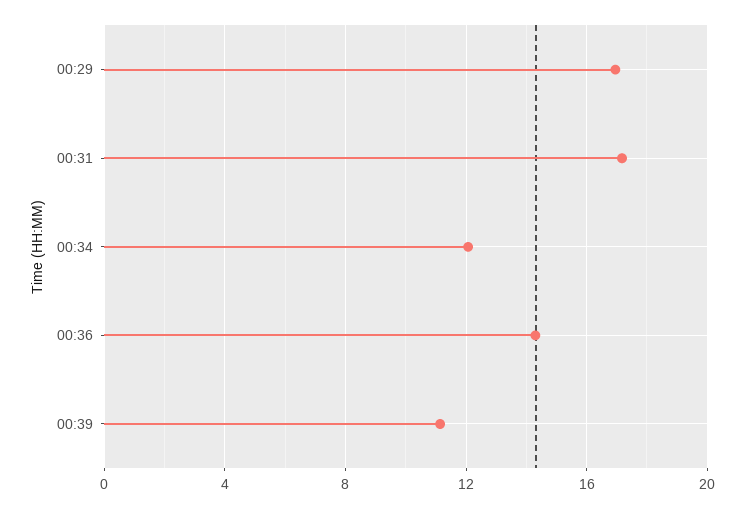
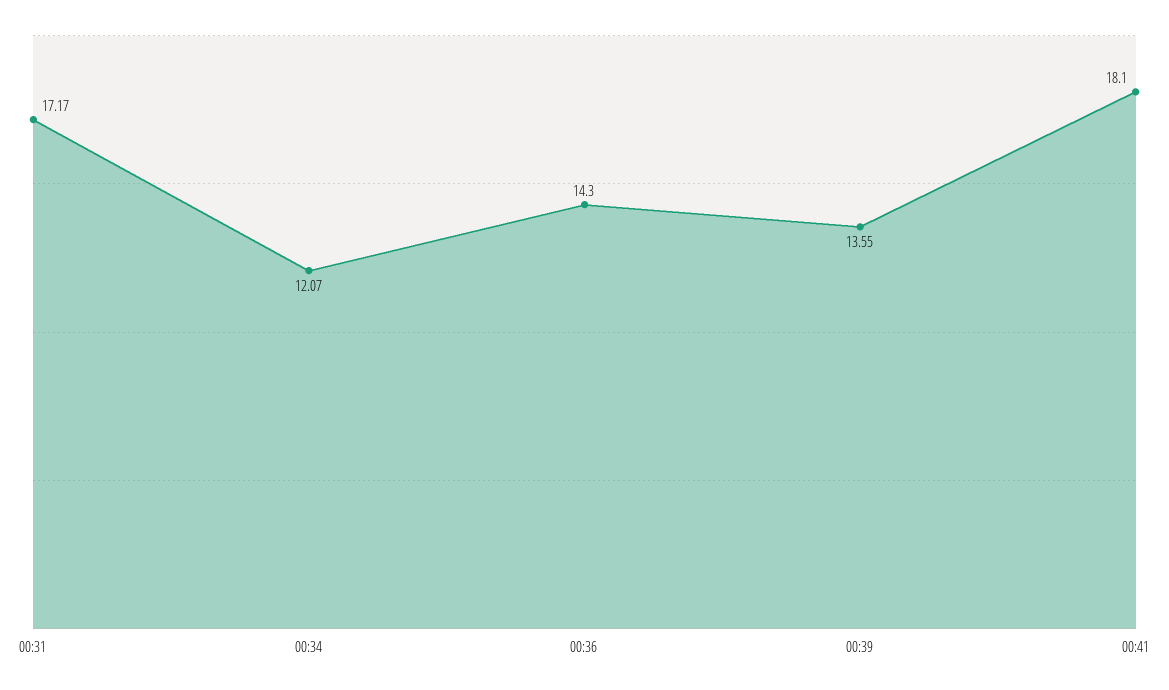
00:29: 17 -> none
00:39: 11 -> 13.55
00:41: none -> 18.1

